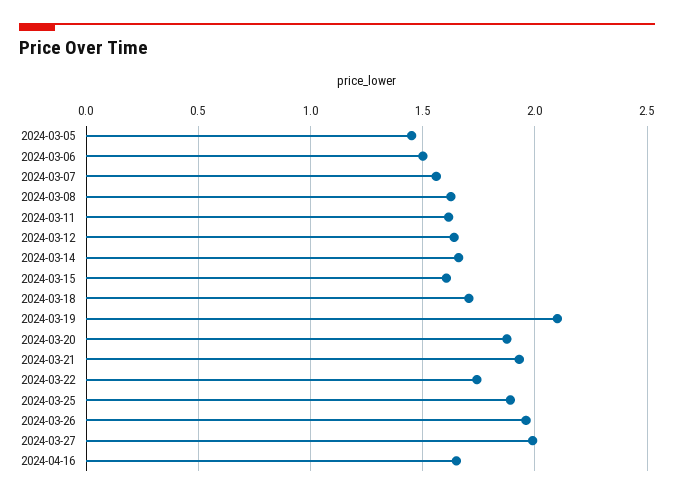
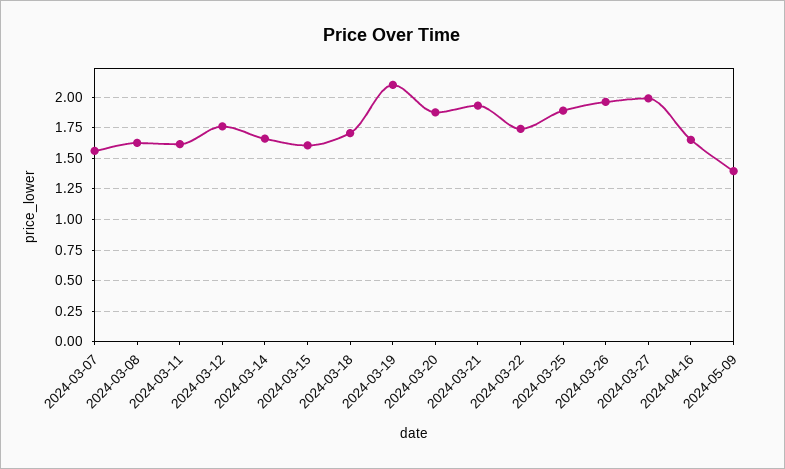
2024-03-05: 1.45 -> none
2024-03-06: 1.5 -> none
2024-03-12: 1.65 -> 1.75
2024-05-09: none -> 1.4

